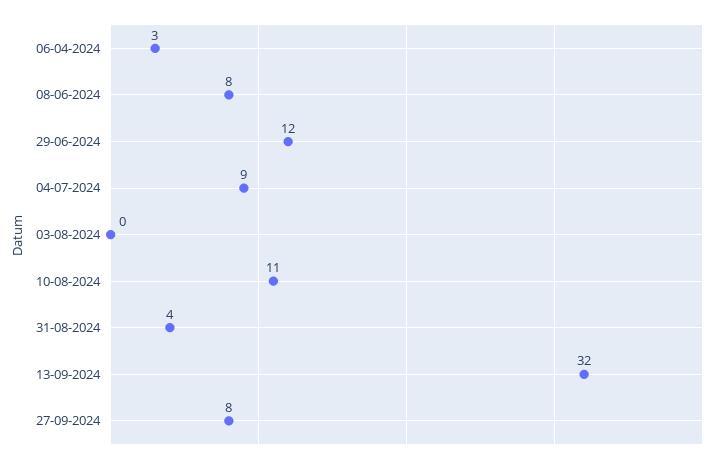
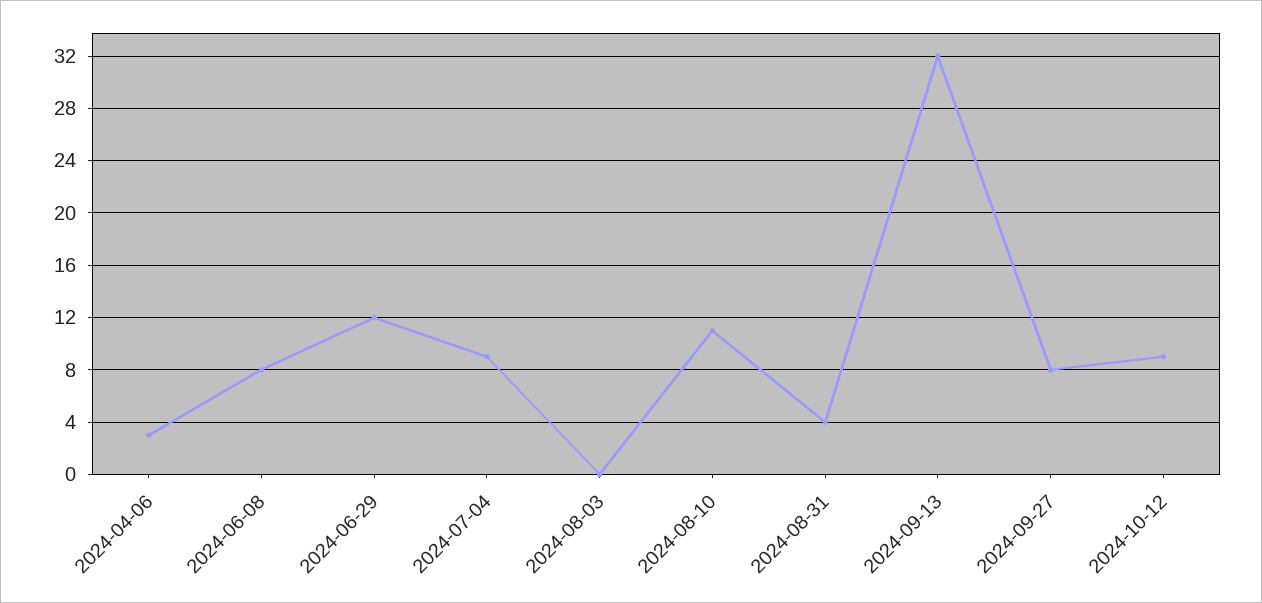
2024-10-12: none -> 9

